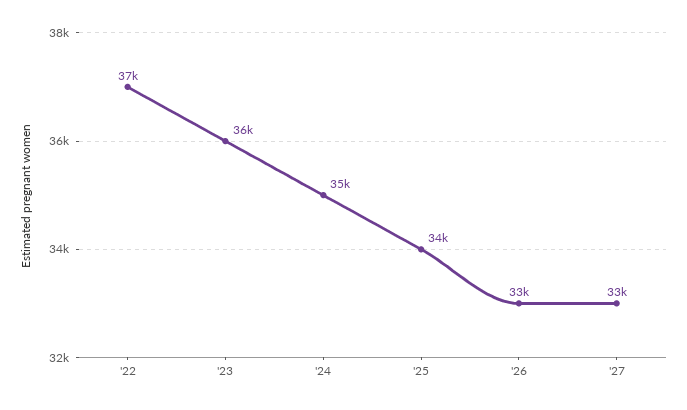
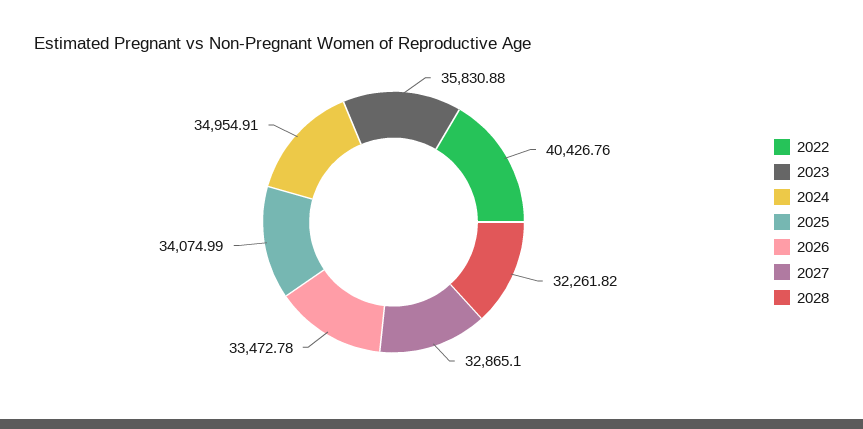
'22: 37000 -> 40426.76
2028: none -> 32261.82

